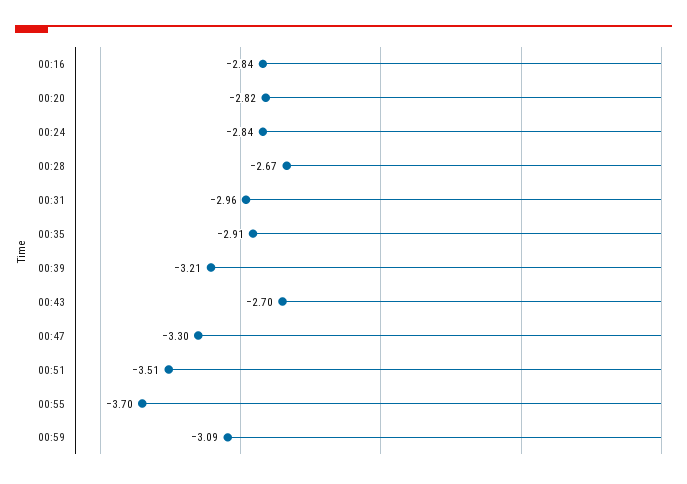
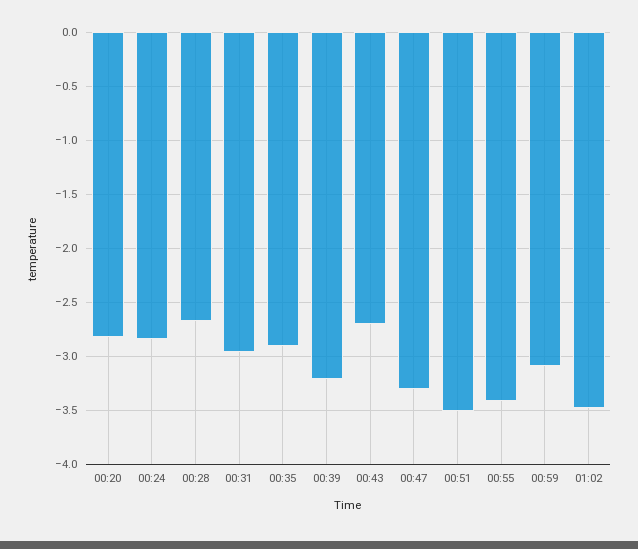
00:16: -2.84 -> none
00:55: -3.7 -> -3.4
01:02: none -> -3.5

